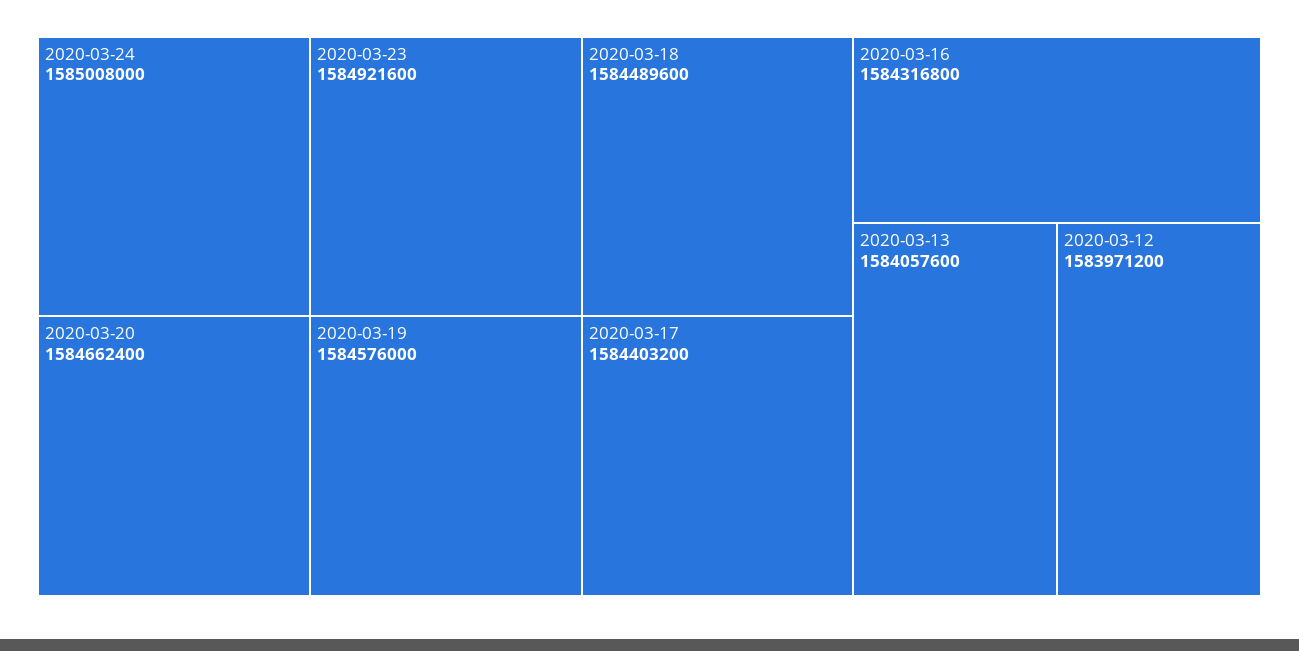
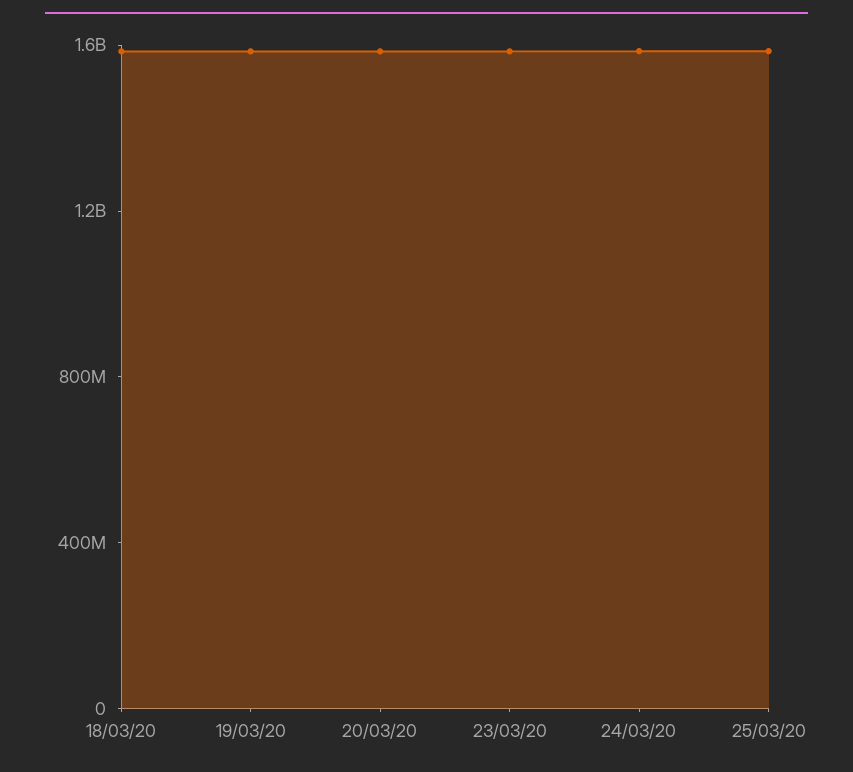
2020-03-17: 1584403200 -> none
2020-03-16: 1584316800 -> none
2020-03-13: 1584057600 -> none
2020-03-12: 1583971200 -> none
25/03/20: none -> 1600000000

